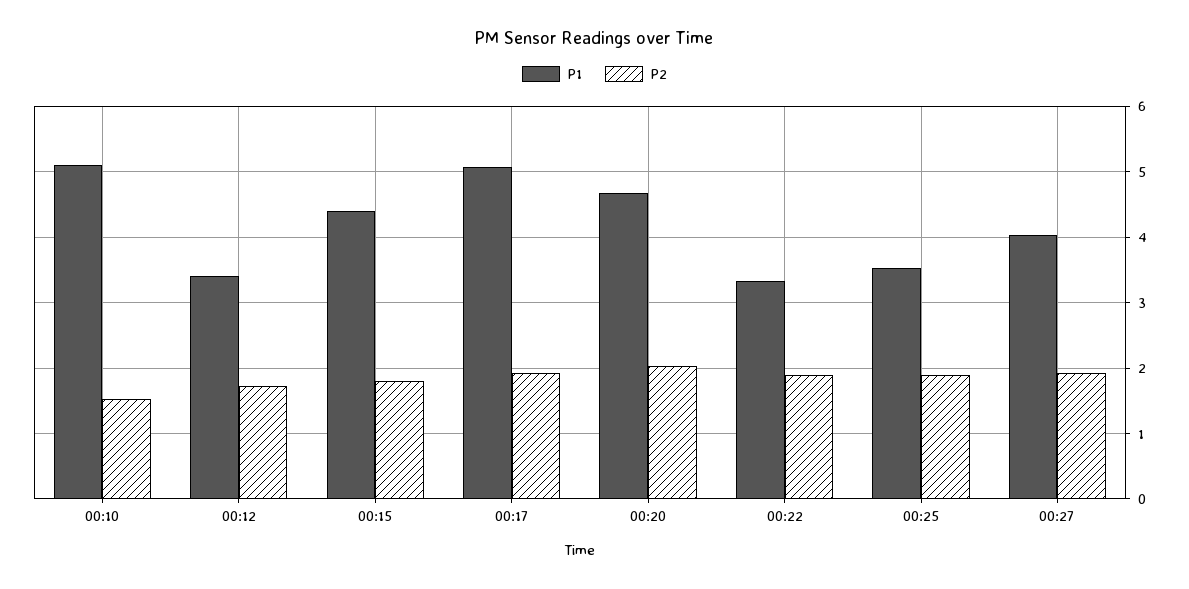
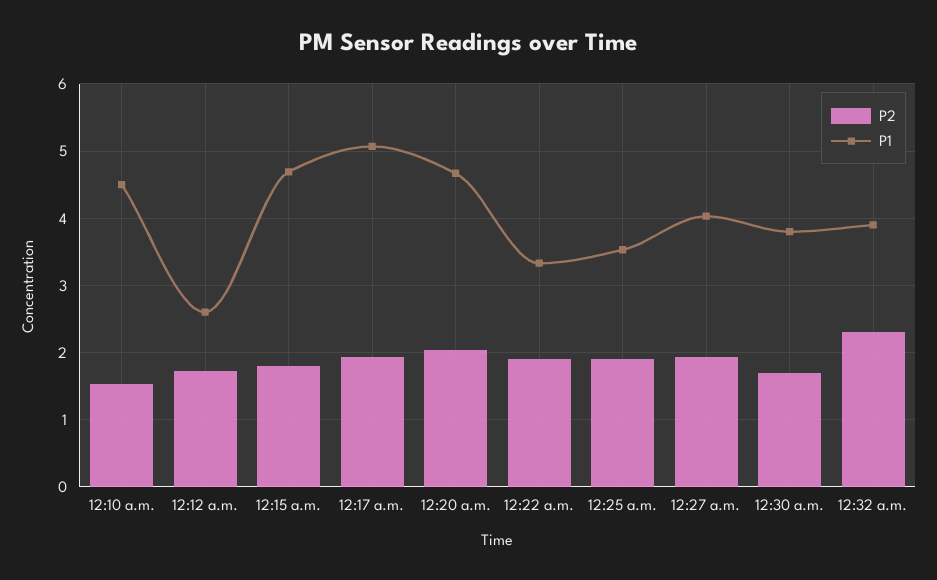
P1, 00:10: 5.1 -> 4.5
P1, 00:12: 3.4 -> 2.6
P1, 00:15: 4.4 -> 4.7
P2, 12:30 a.m.: none -> 1.7
P1, 12:30 a.m.: none -> 3.8
P2, 12:32 a.m.: none -> 2.3
P1, 12:32 a.m.: none -> 3.9

